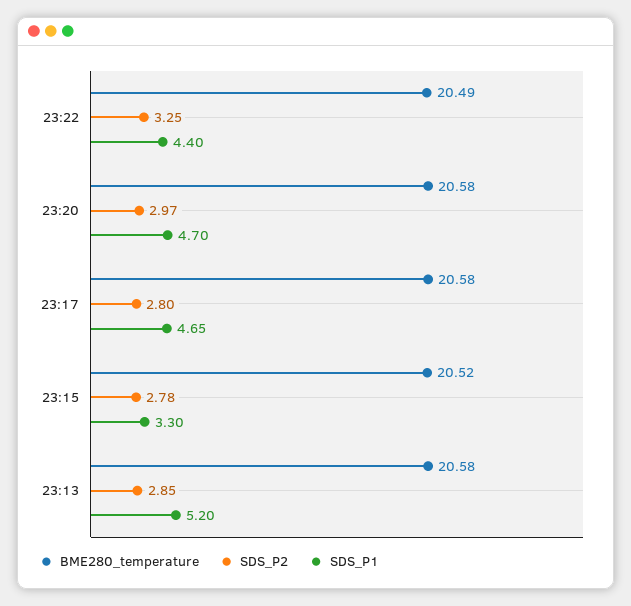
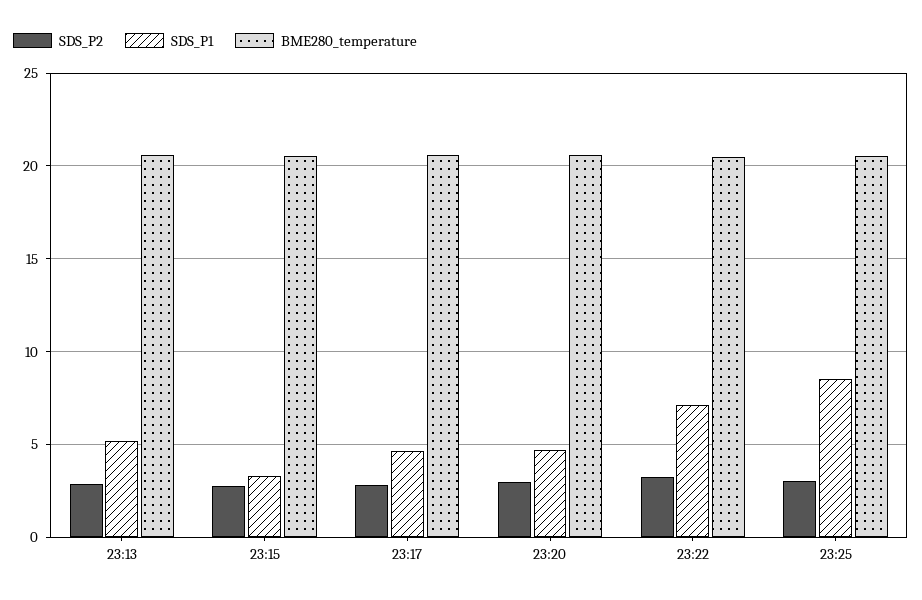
SDS_P1, 23:22: 4.4 -> 7
SDS_P2, 23:25: none -> 3
SDS_P1, 23:25: none -> 8.5
BME280_temperature, 23:25: none -> 20.5

